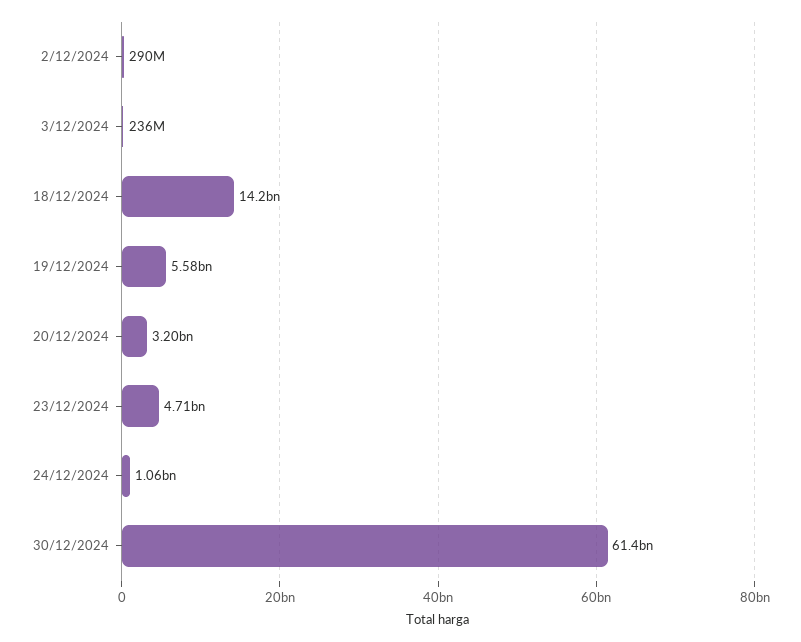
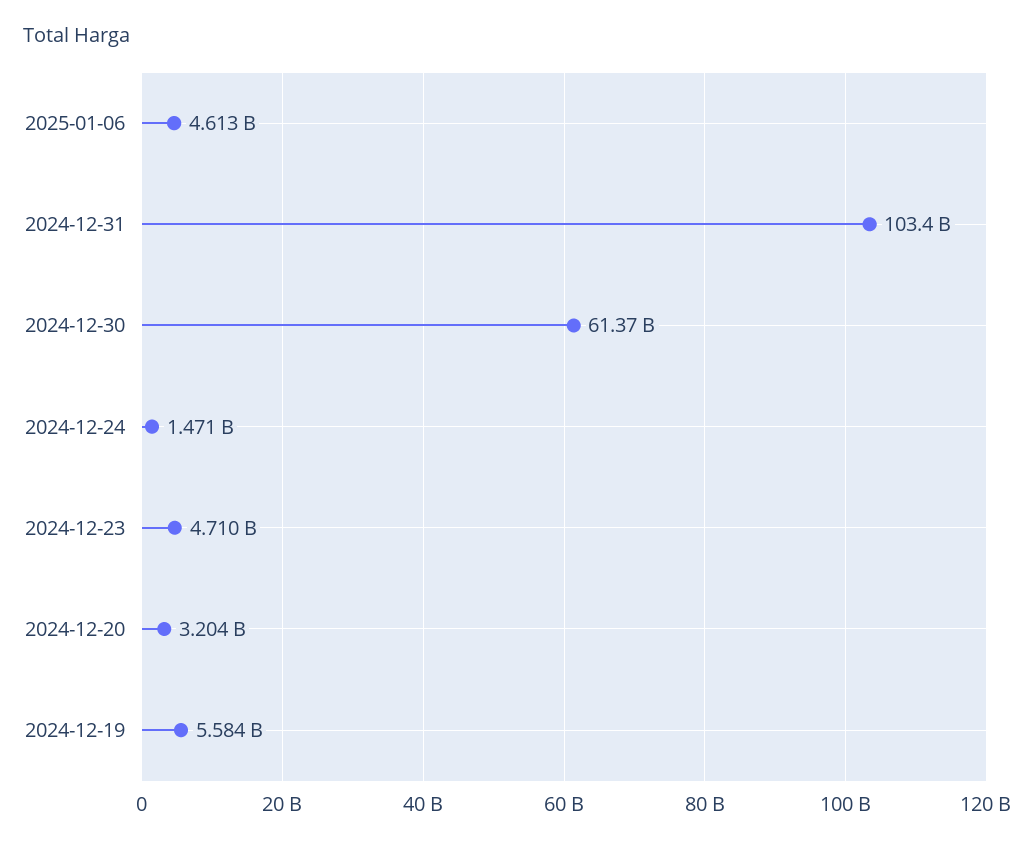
2/12/2024: 290000000 -> none
3/12/2024: 236000000 -> none
18/12/2024: 14200000000 -> none
24/12/2024: 1060000000 -> 1471000000
2025-01-06: none -> 4613000000
2024-12-31: none -> 103400000000

